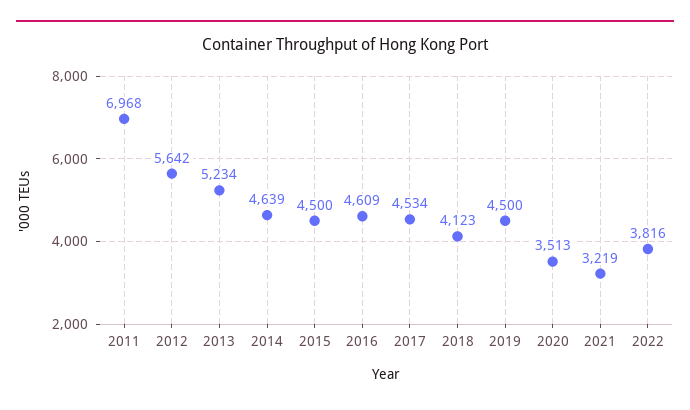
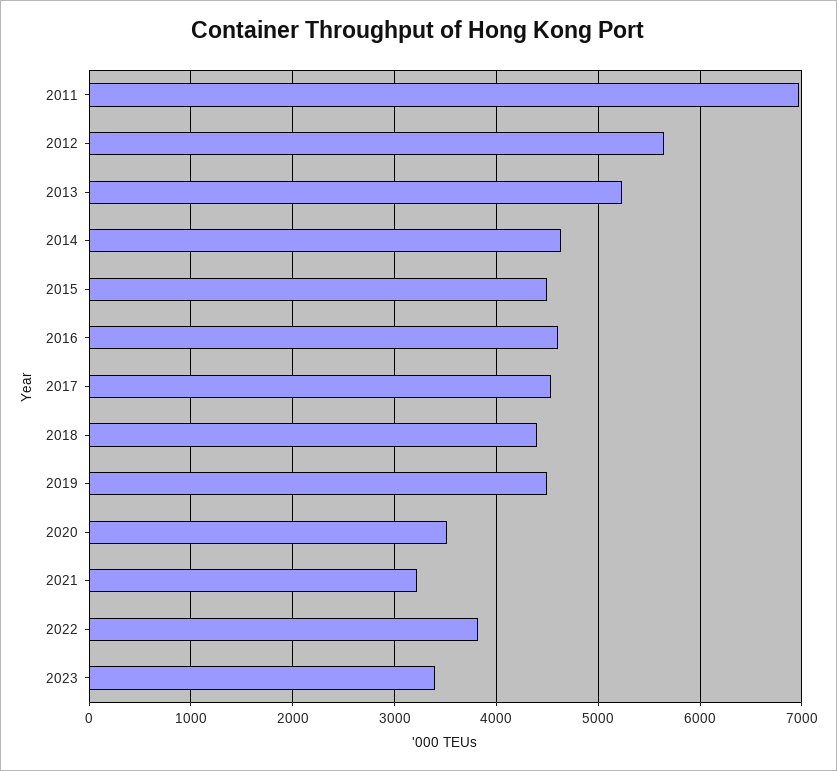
2018: 4123 -> 4400
2023: none -> 3400

